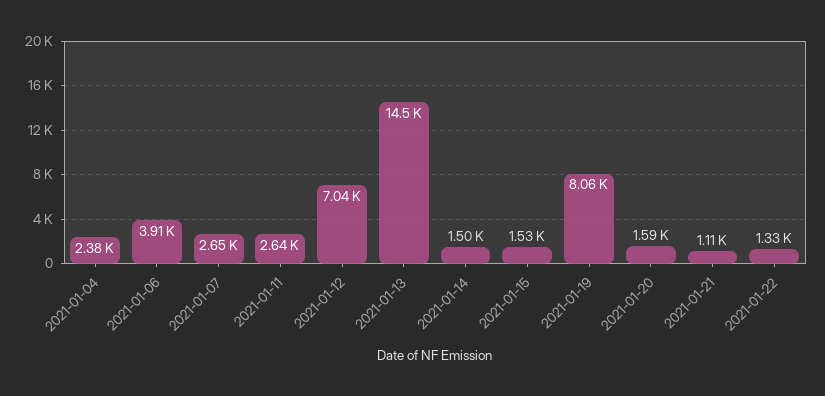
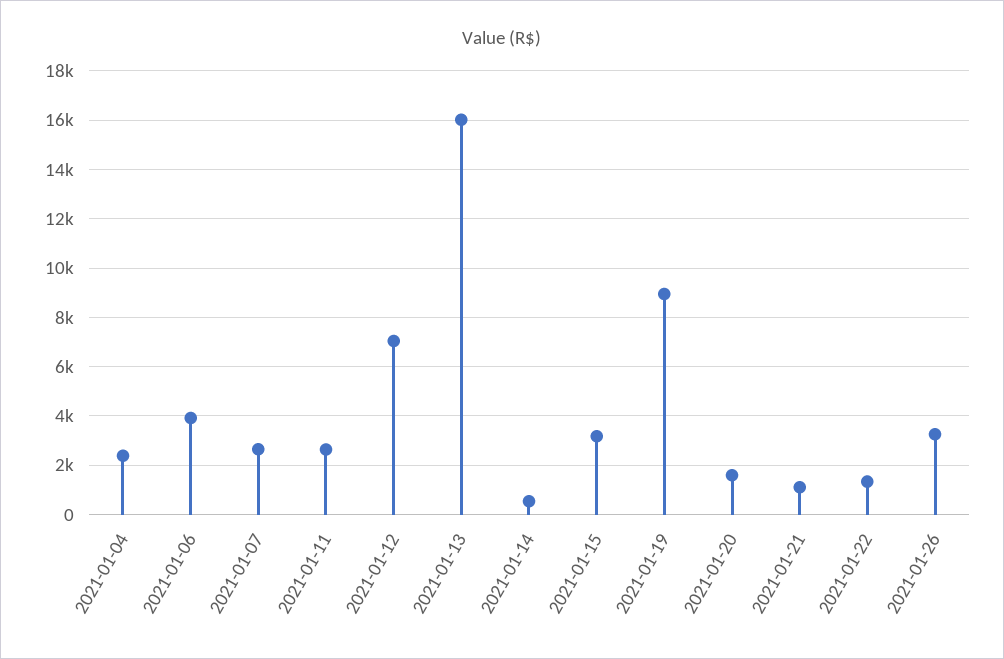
2021-01-13: 14500 -> 16000
2021-01-14: 1500 -> 500
2021-01-15: 1530 -> 3250
2021-01-19: 8060 -> 9000
2021-01-26: none -> 3250

